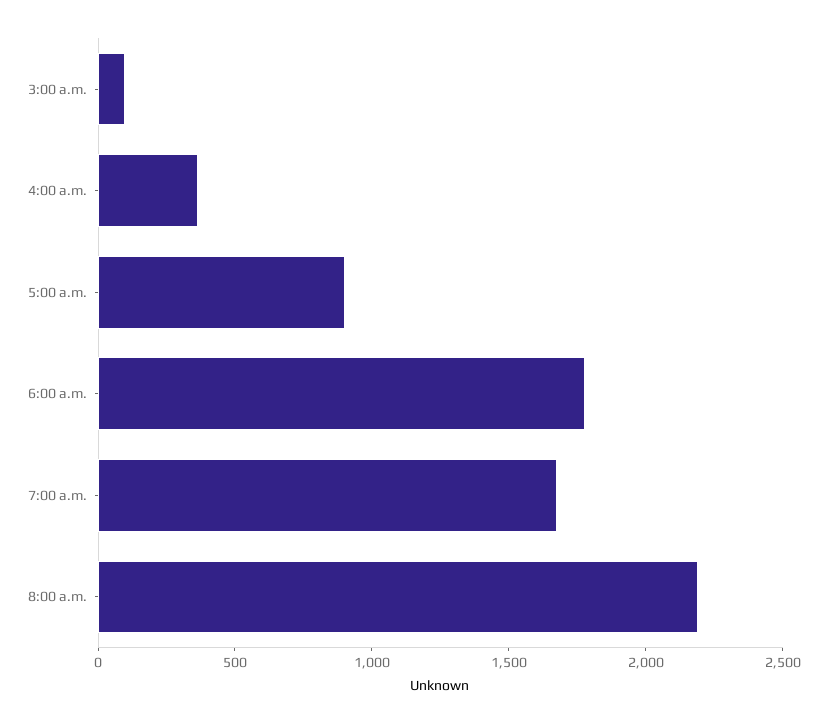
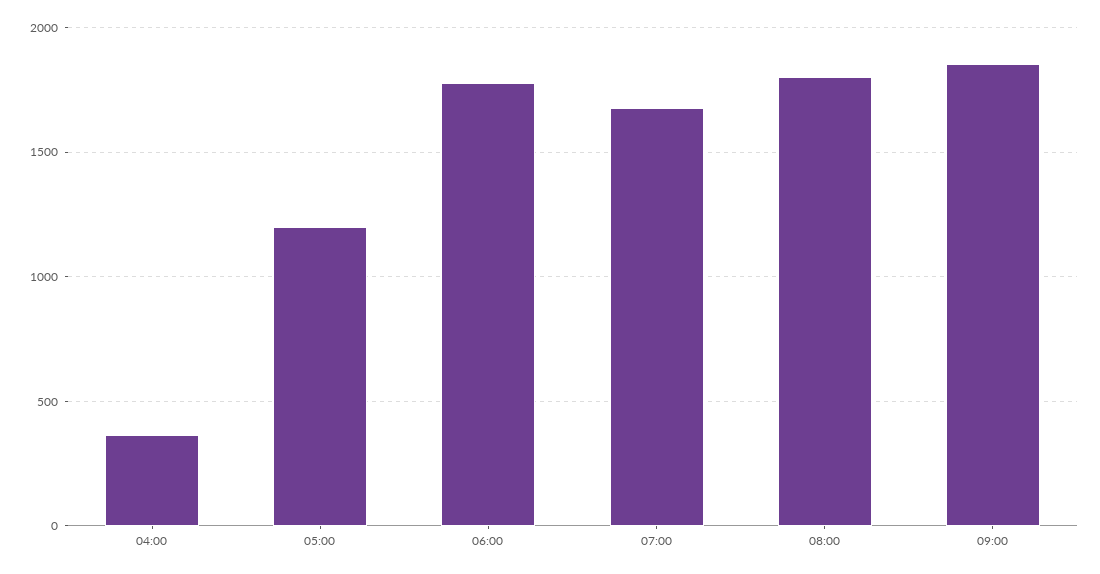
3:00 a.m.: 100 -> none
5:00 a.m.: 900 -> 1200
8:00 a.m.: 2200 -> 1800
09:00: none -> 1850

